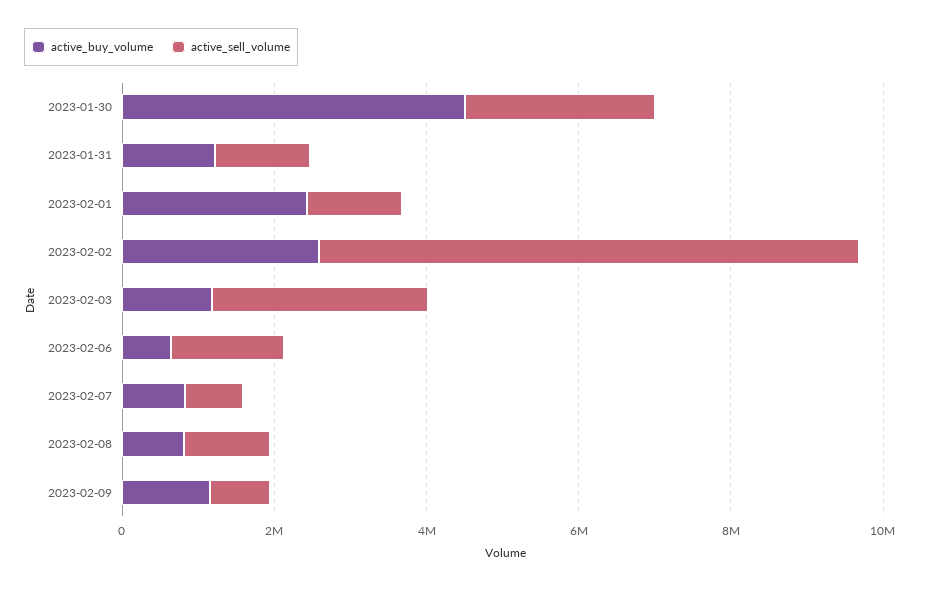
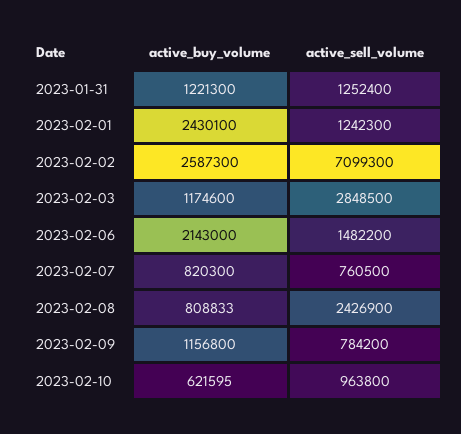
active_buy_volume, 2023-01-30: 4500000 -> none
active_sell_volume, 2023-01-30: 2500000 -> none
active_buy_volume, 2023-02-06: 500000 -> 2143000
active_sell_volume, 2023-02-08: 1000000 -> 2426900
active_buy_volume, 2023-02-10: none -> 621595
active_sell_volume, 2023-02-10: none -> 963800

